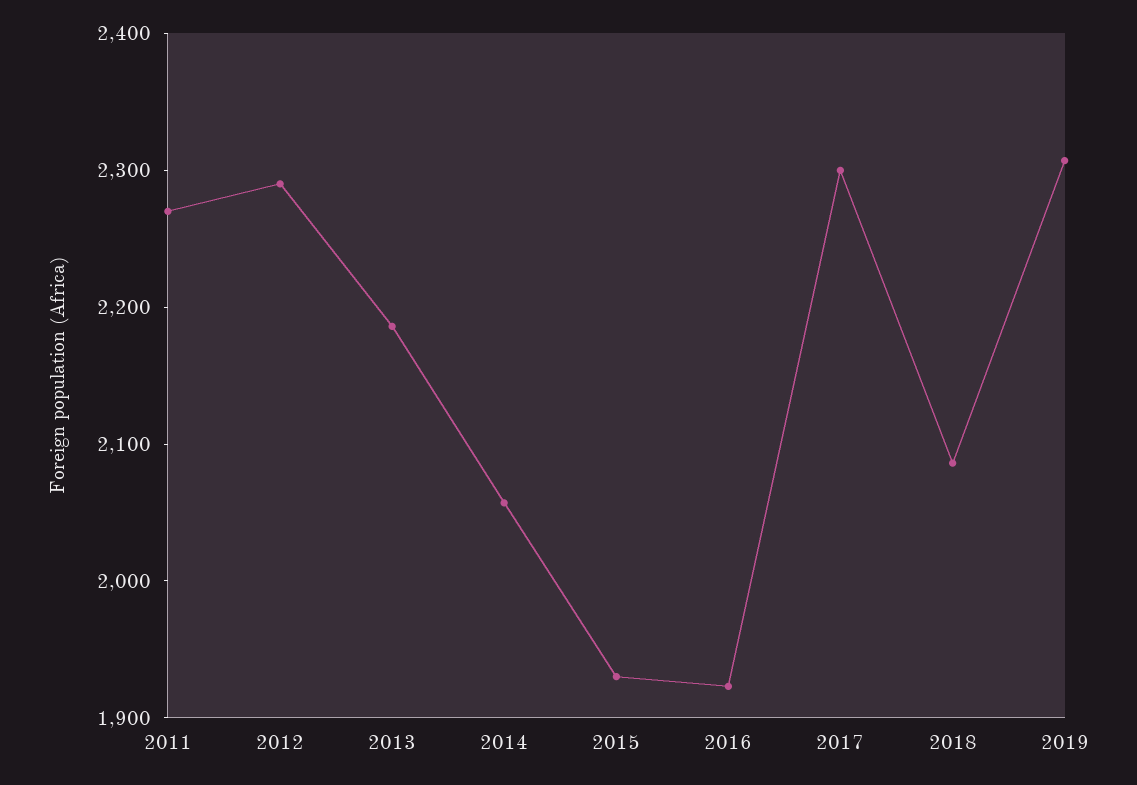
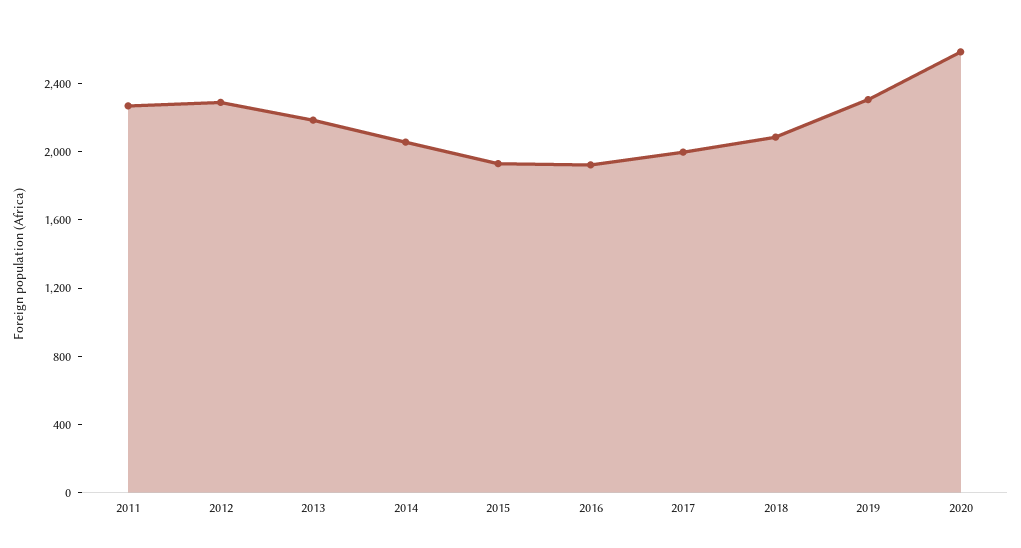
2017: 2300 -> 2000
2020: none -> 2600

